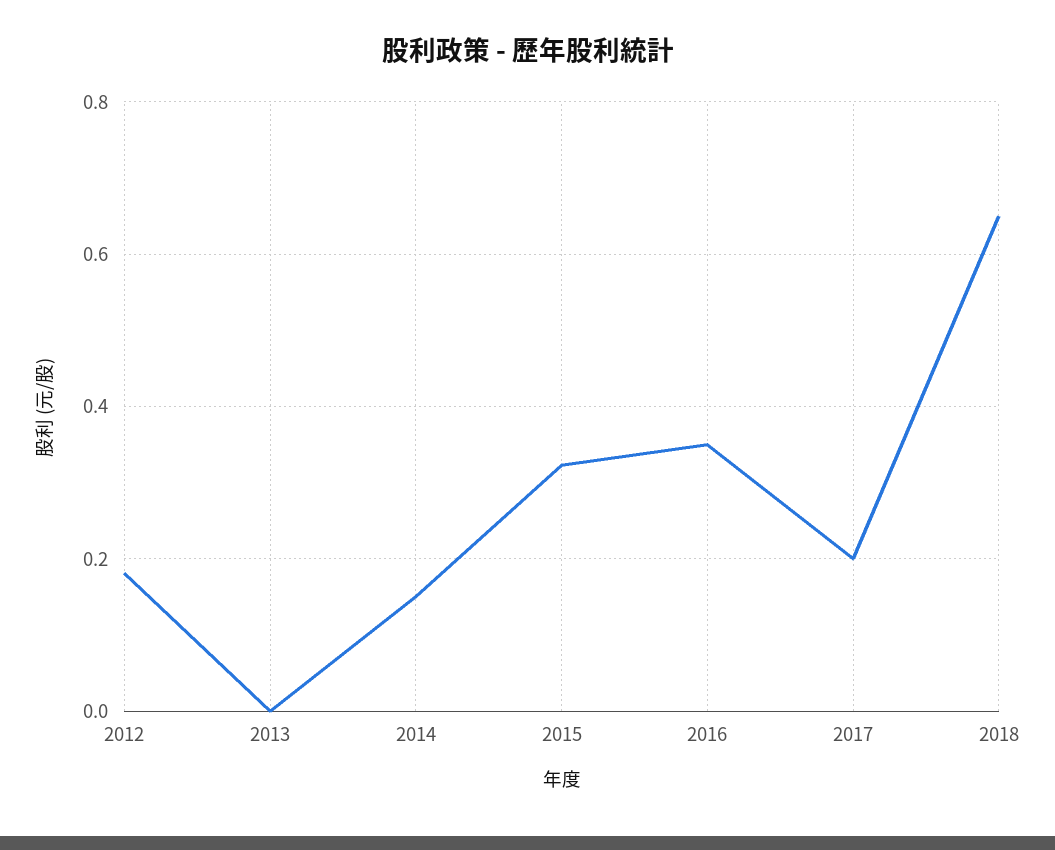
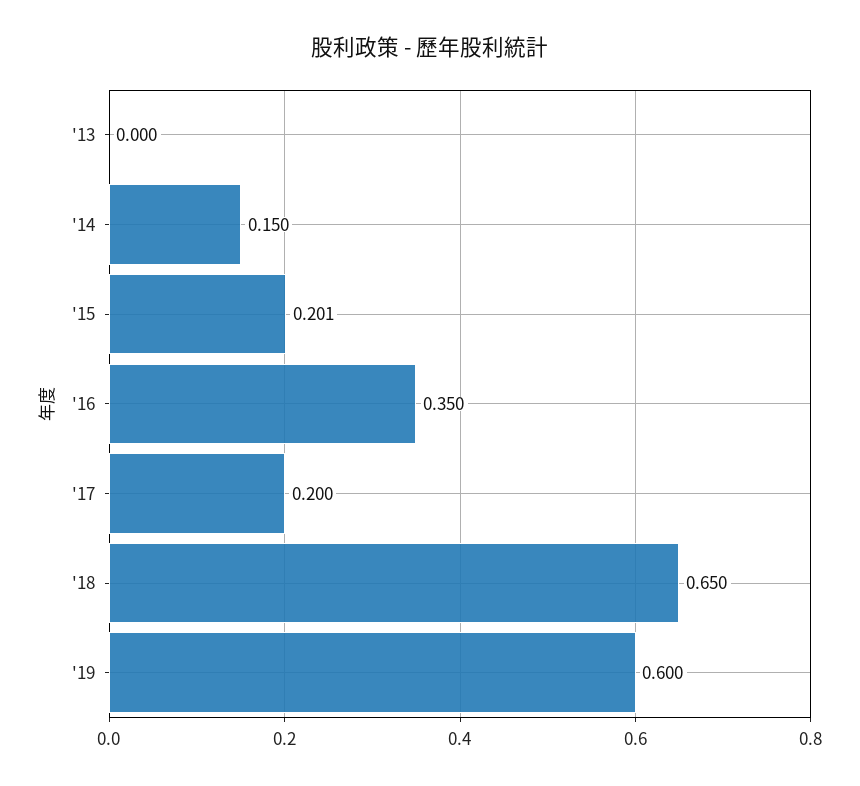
2012: 0.18 -> none
2015: 0.32 -> 0.201
'19: none -> 0.6

